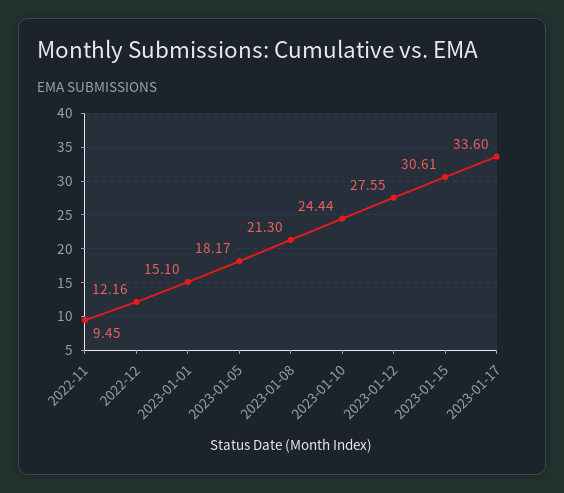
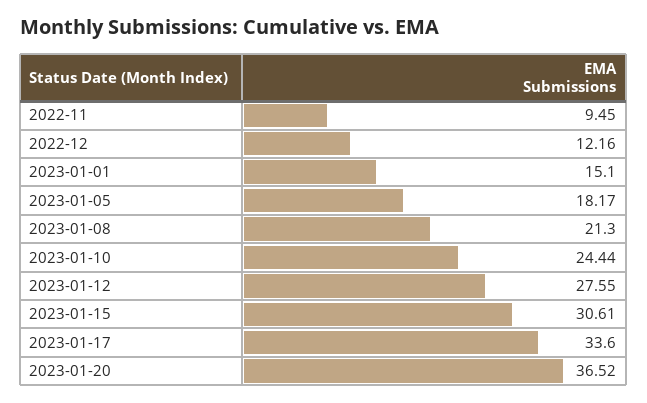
2023-01-20: none -> 36.52

